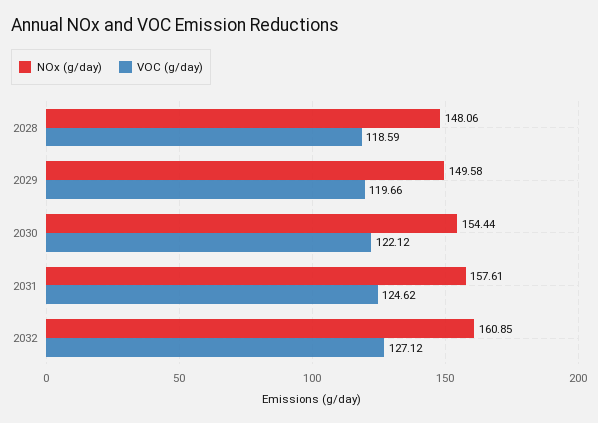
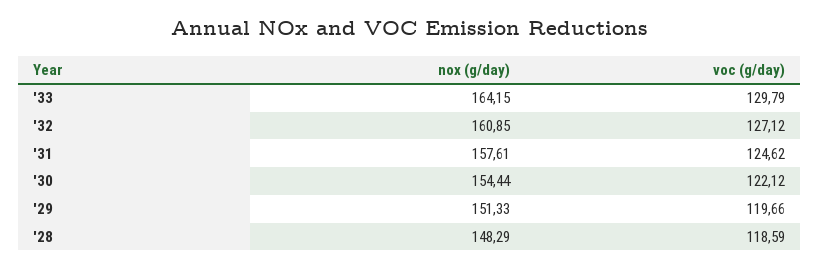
NOx (g/day), 2028: 148.06 -> 148.29
NOx (g/day), 2029: 149.58 -> 151.33
NOx (g/day), '33: none -> 164.15
VOC (g/day), '33: none -> 129.79

